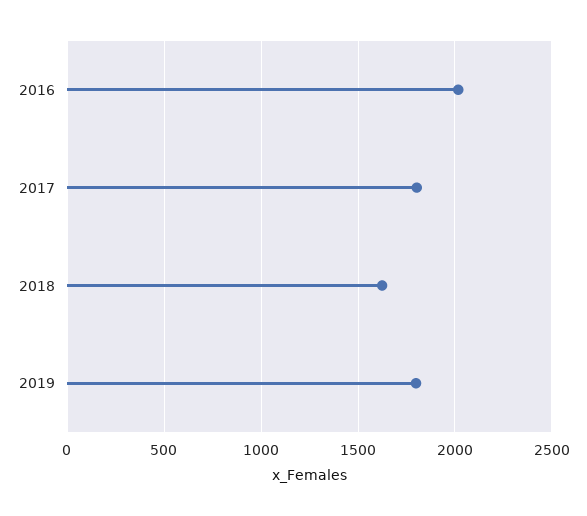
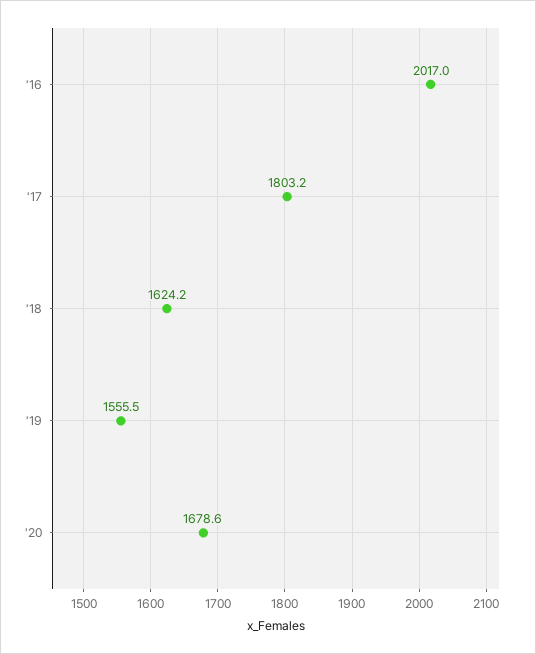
2019: 1800 -> 1555.5
'20: none -> 1678.6

